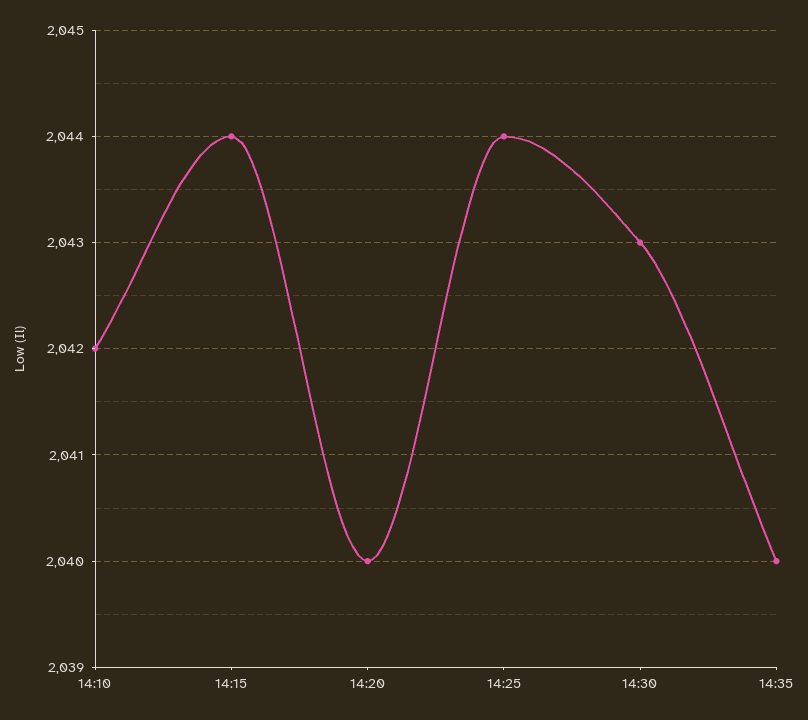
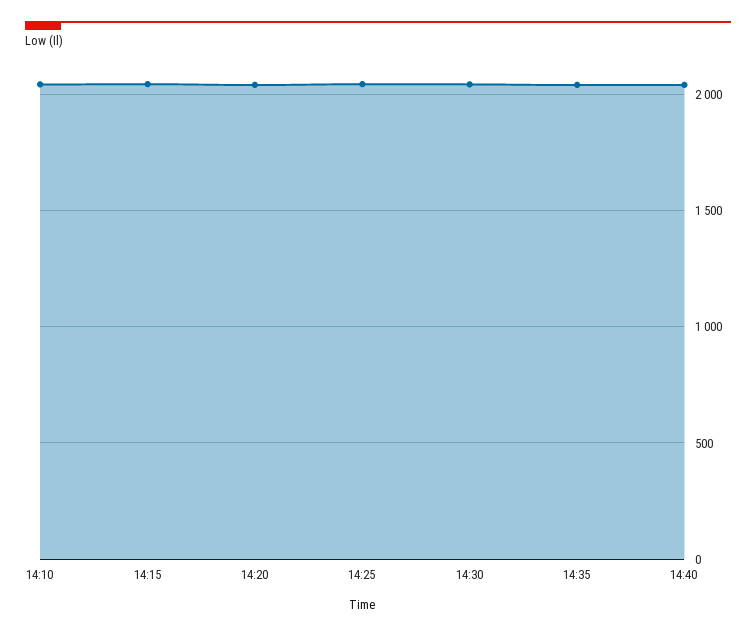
14:40: none -> 2050

